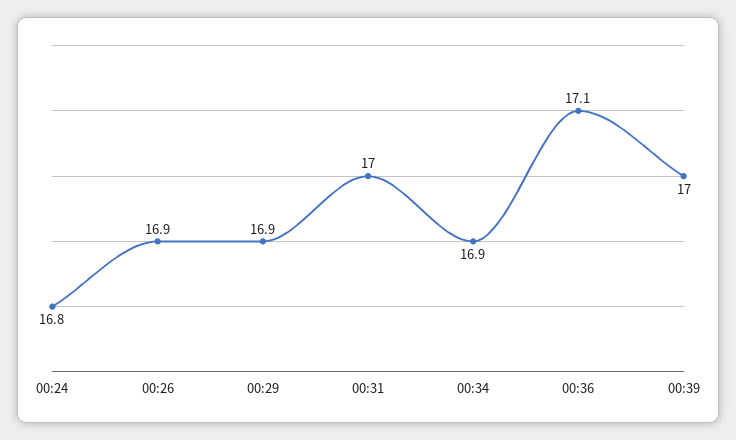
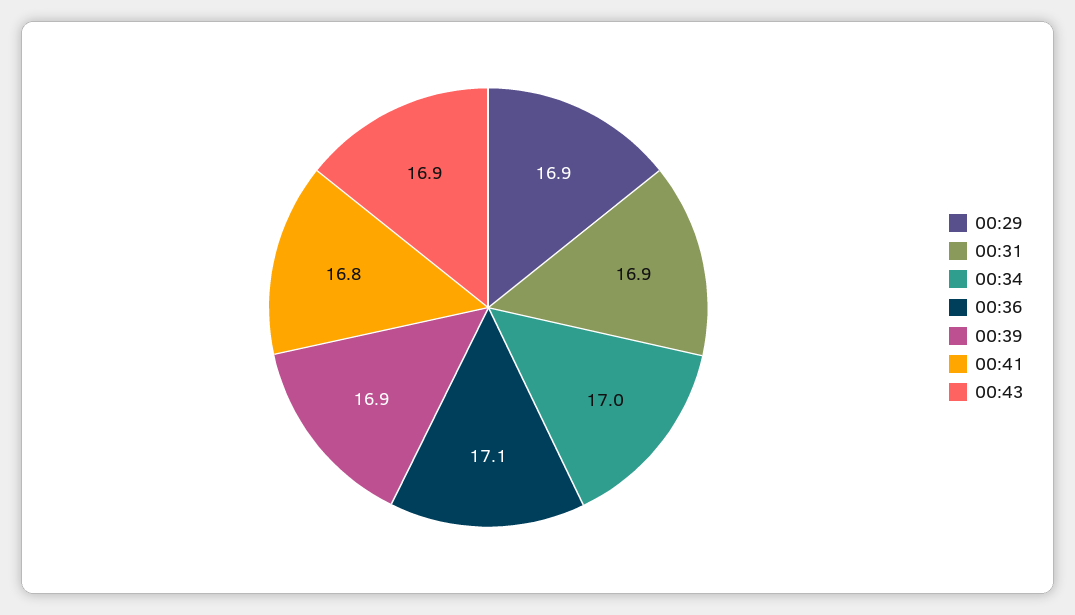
00:24: 16.8 -> none
00:26: 16.9 -> none
00:31: 17 -> 16.9
00:34: 16.9 -> 17
00:39: 17 -> 16.9
00:41: none -> 16.8
00:43: none -> 16.9

